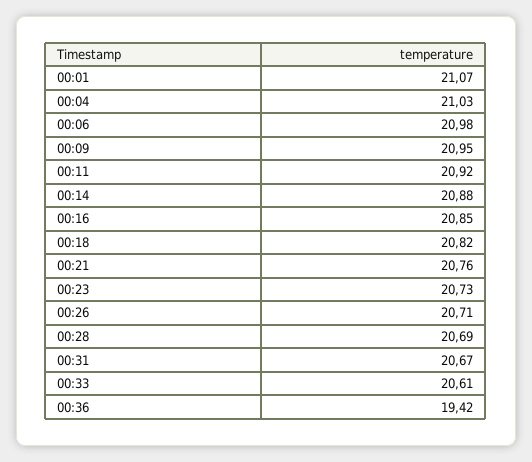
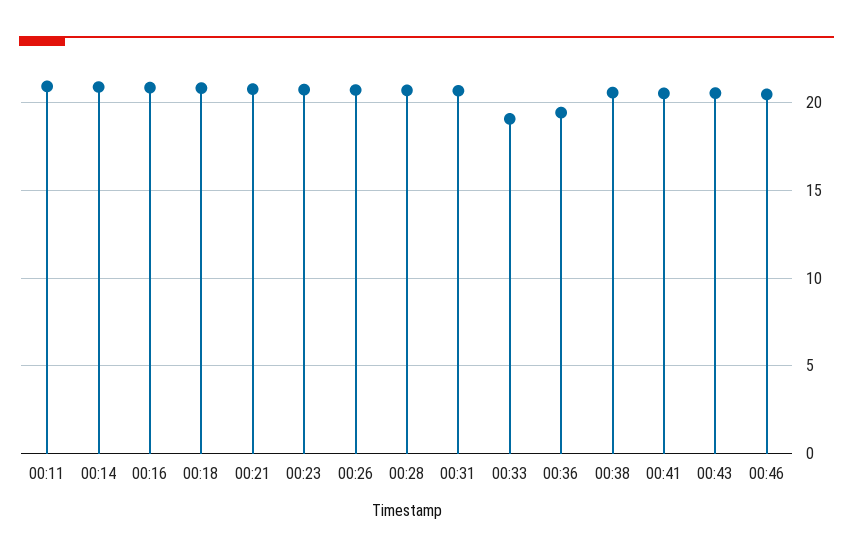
00:01: 21.07 -> none
00:04: 21.03 -> none
00:06: 20.98 -> none
00:09: 20.95 -> none
00:33: 20.61 -> 19
00:38: none -> 20.5
00:41: none -> 20.5
00:43: none -> 20.5
00:46: none -> 20.5

